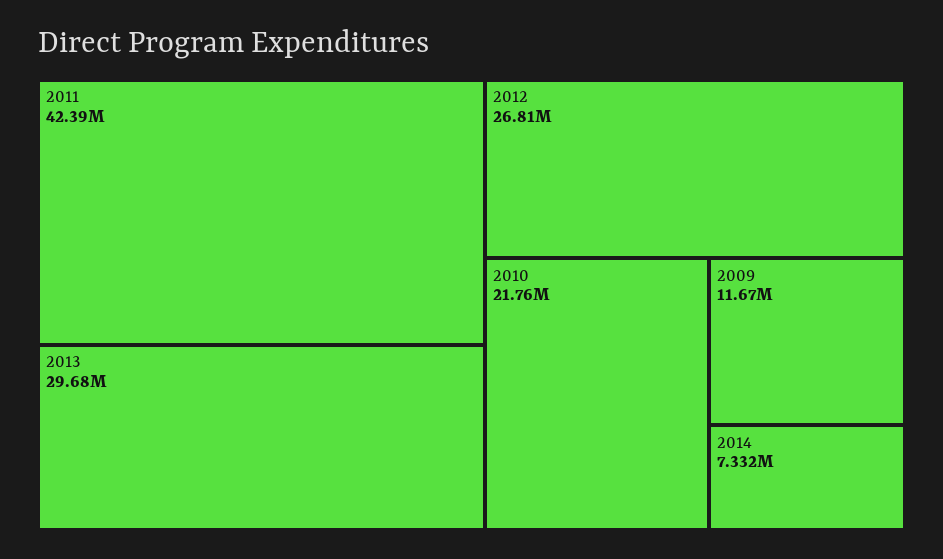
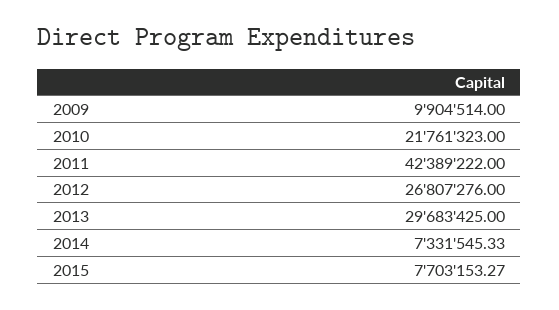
2009: 11670000 -> 9904514
2015: none -> 7703153.27

